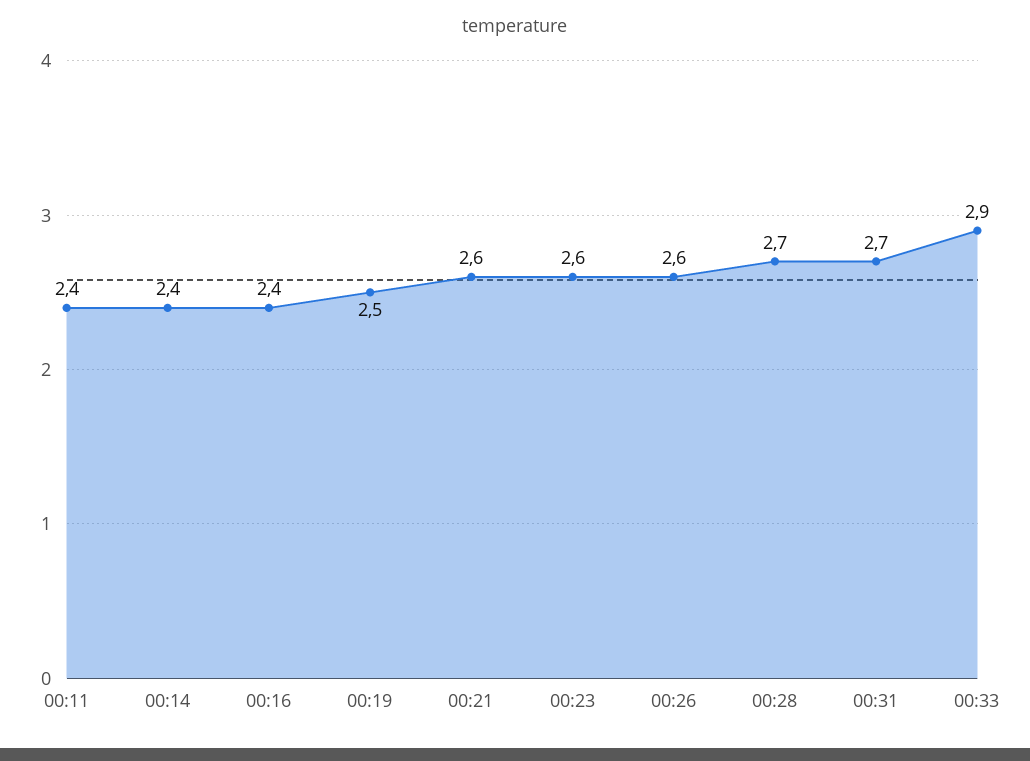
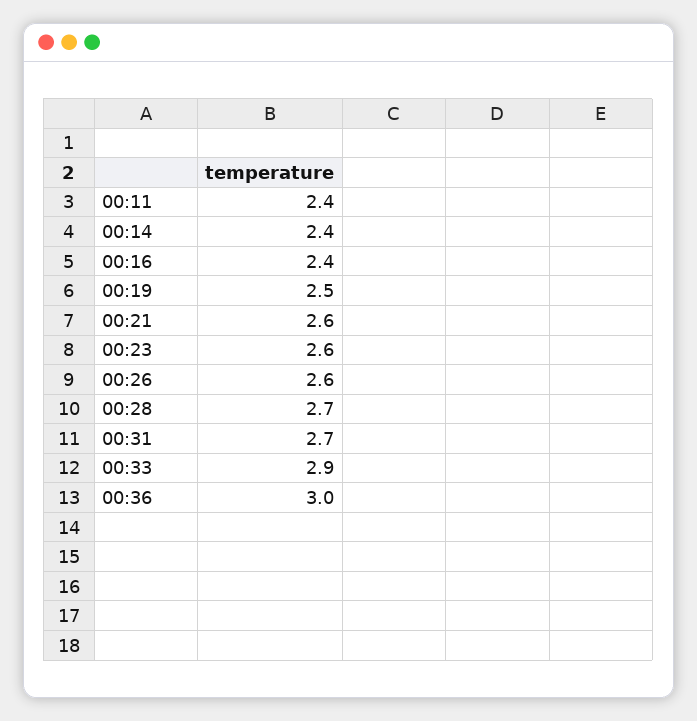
00:36: none -> 3

